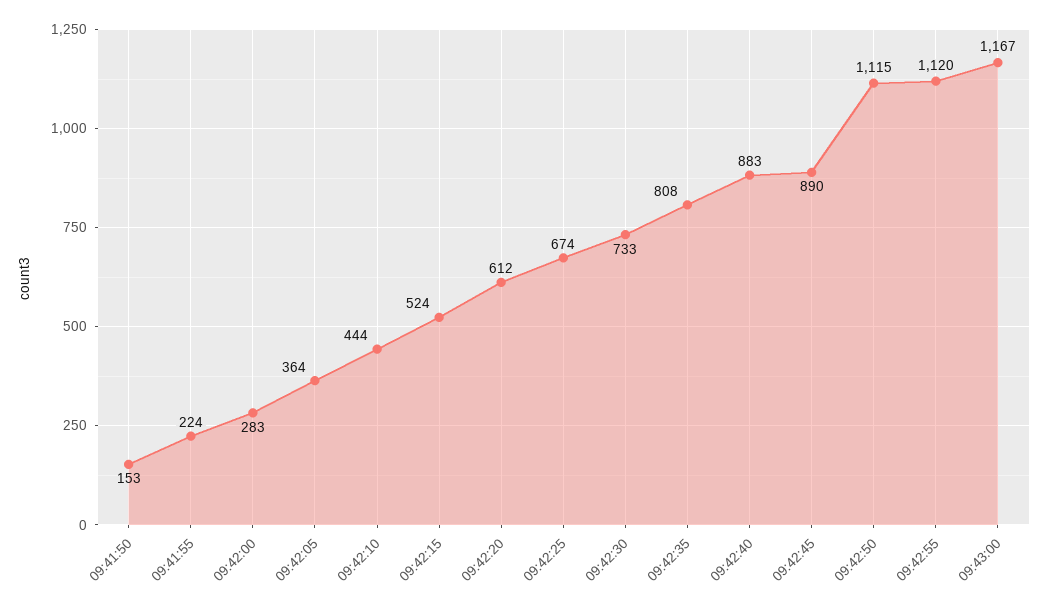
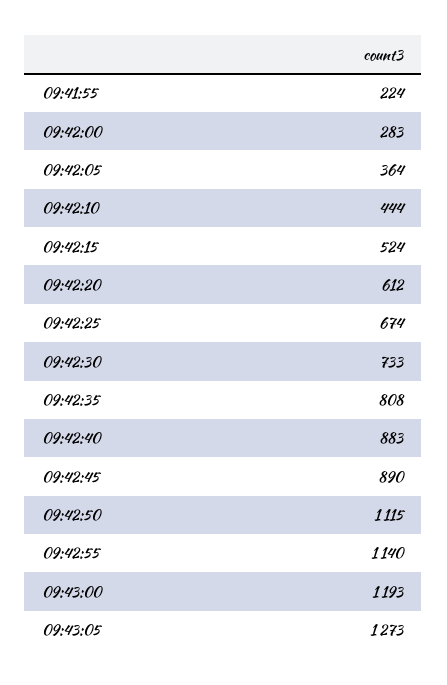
09:41:50: 153 -> none
09:42:55: 1120 -> 1140
09:43:00: 1167 -> 1193
09:43:05: none -> 1273

